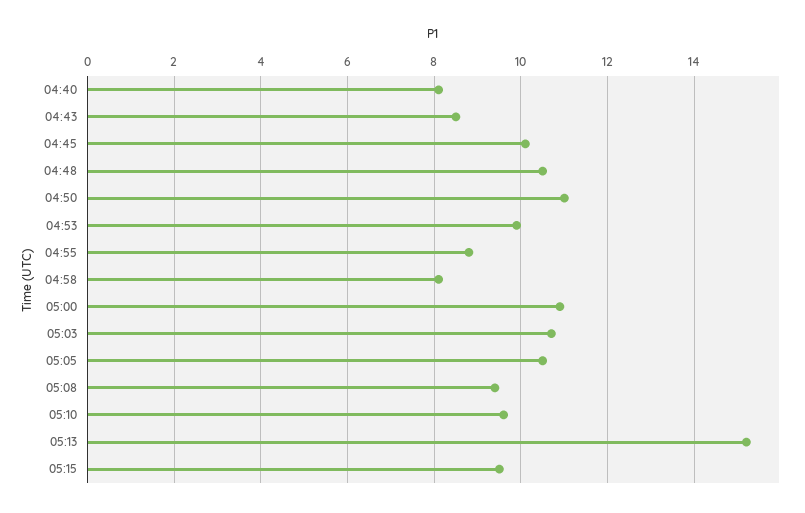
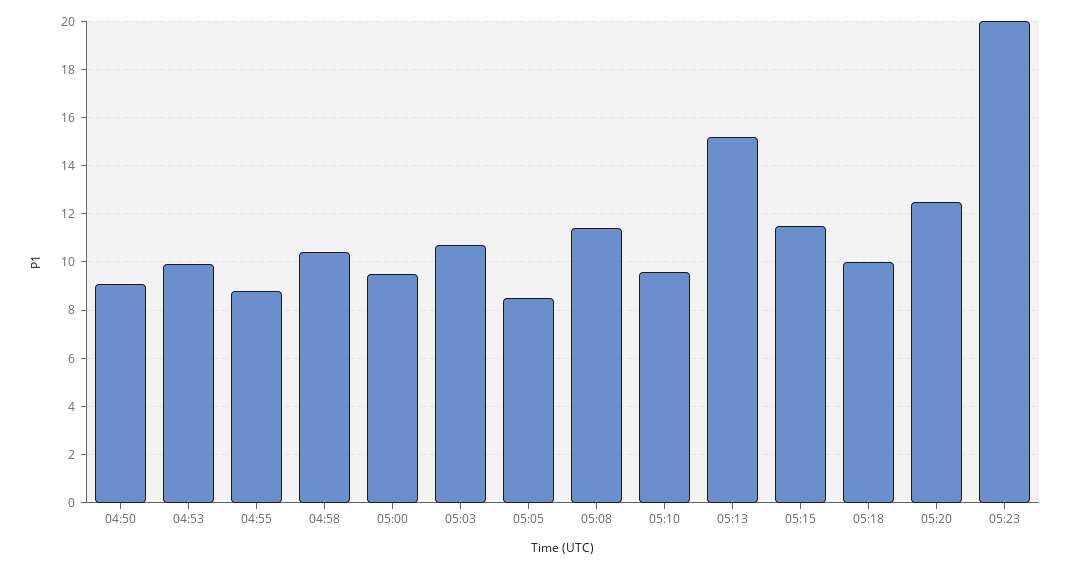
04:40: 8 -> none
04:43: 8.5 -> none
04:45: 10 -> none
04:48: 10.5 -> none
04:50: 11 -> 9
04:58: 8 -> 10.5
05:00: 11 -> 9.5
05:05: 10.5 -> 8.5
05:08: 9.5 -> 11.5
05:15: 9.5 -> 11.5
05:18: none -> 10
05:20: none -> 12.5
05:23: none -> 20

